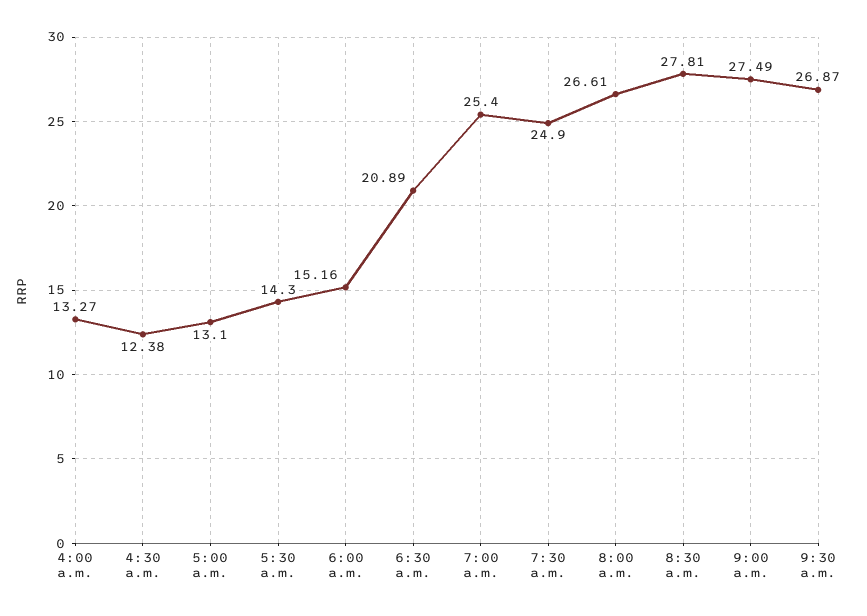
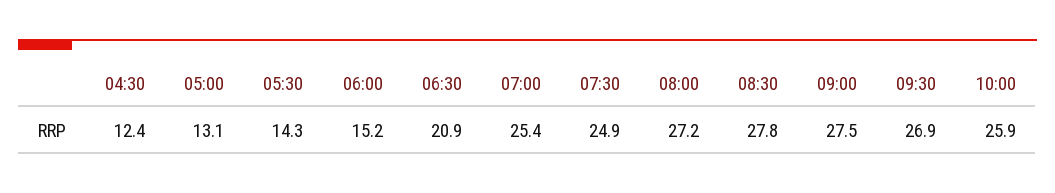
4:00 a.m.: 13.27 -> none
8:00 a.m.: 26.61 -> 27.2
10:00: none -> 25.9

